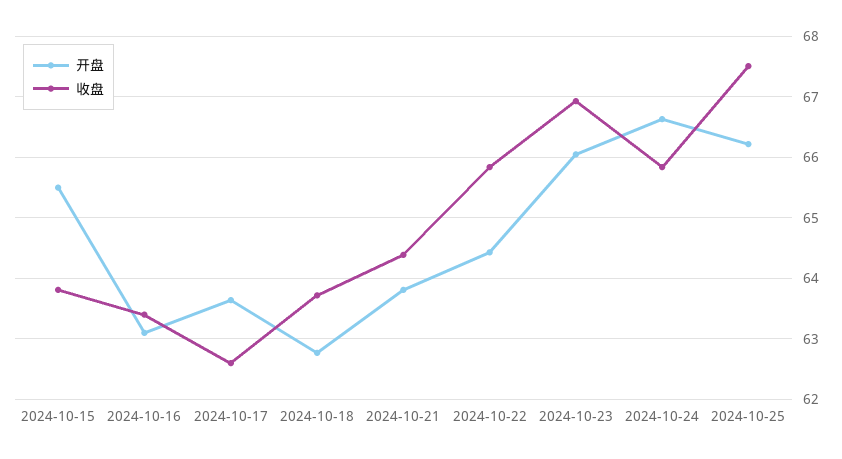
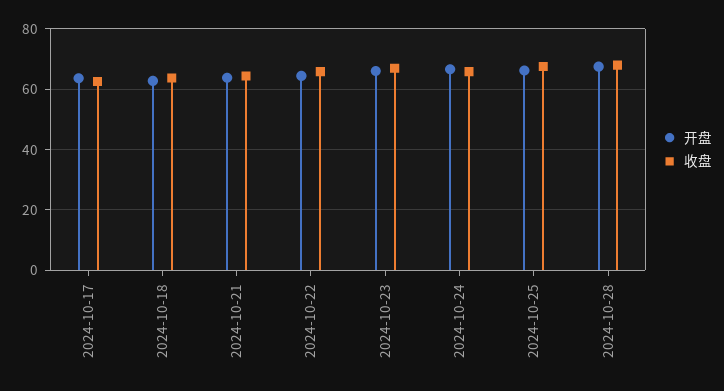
开盘, 2024-10-15: 65.5 -> none
收盘, 2024-10-15: 63.8 -> none
开盘, 2024-10-16: 63.1 -> none
收盘, 2024-10-16: 63.4 -> none
开盘, 2024-10-28: none -> 68
收盘, 2024-10-28: none -> 68

